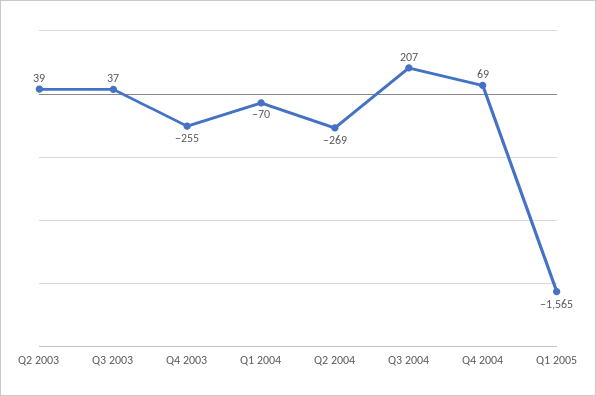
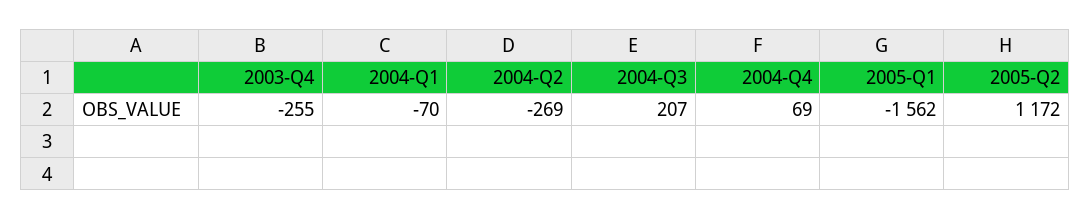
Q2 2003: 39 -> none
Q3 2003: 37 -> none
Q1 2005: -1565 -> -1562
2005-Q2: none -> 1172

